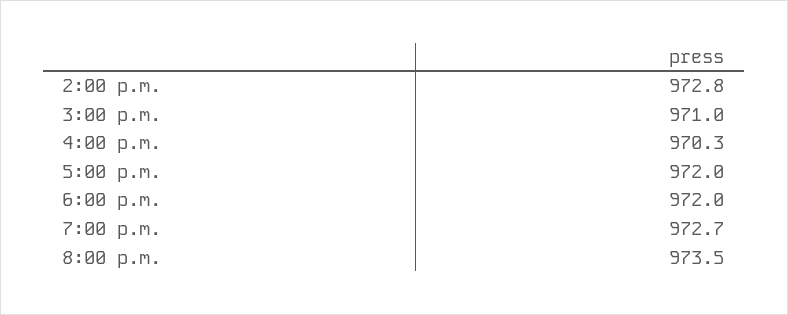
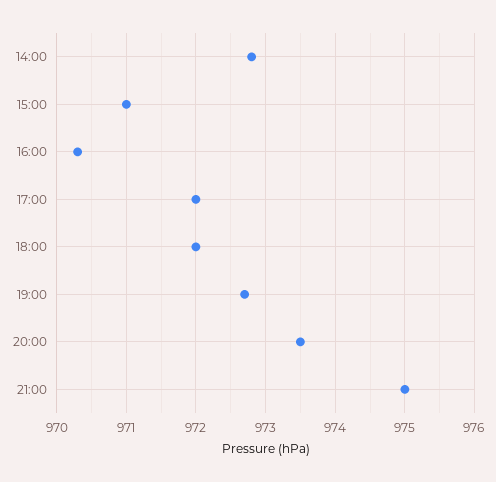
21:00: none -> 975

